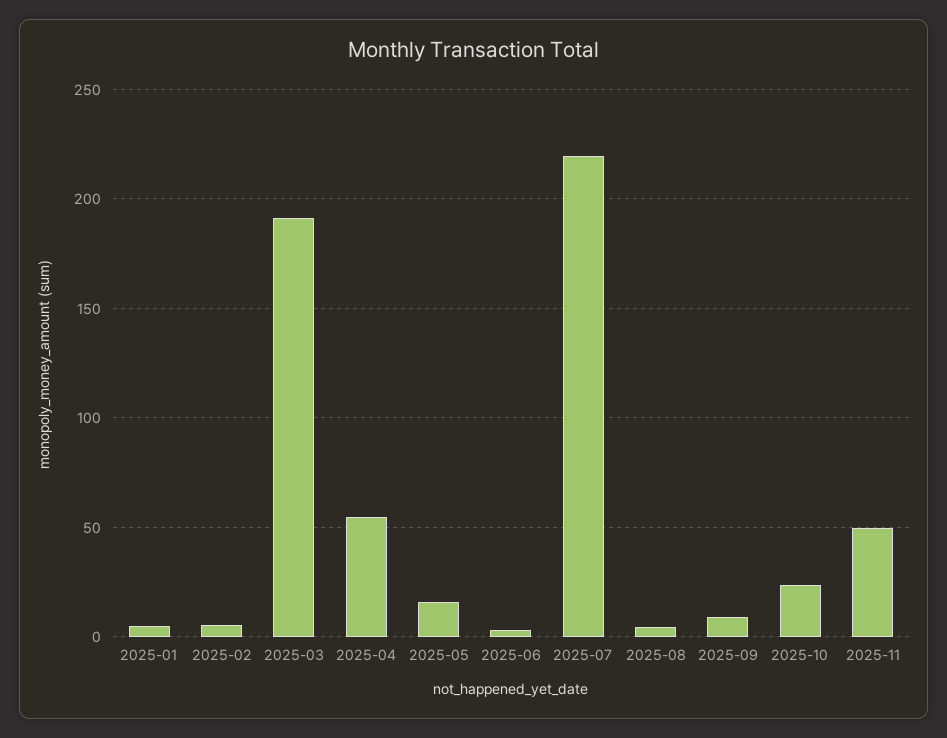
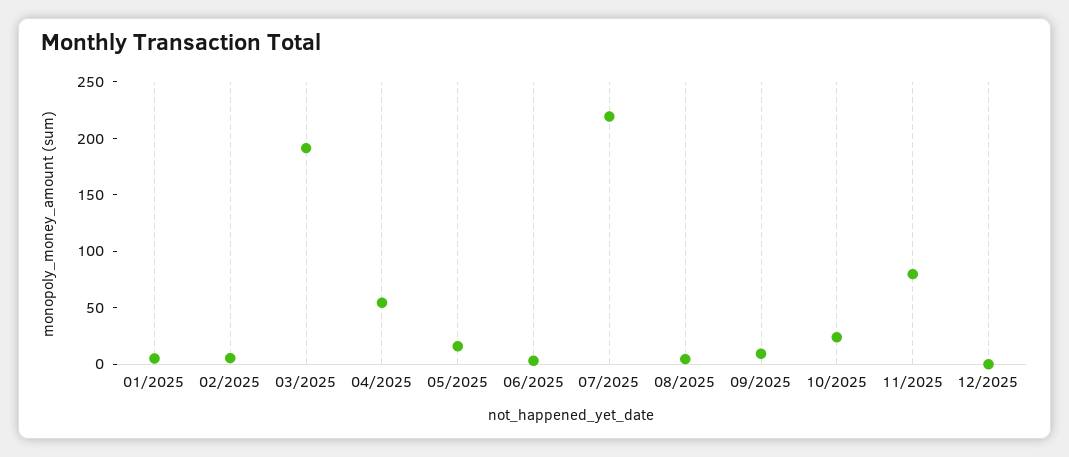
2025-11: 50 -> 80
12/2025: none -> 0

